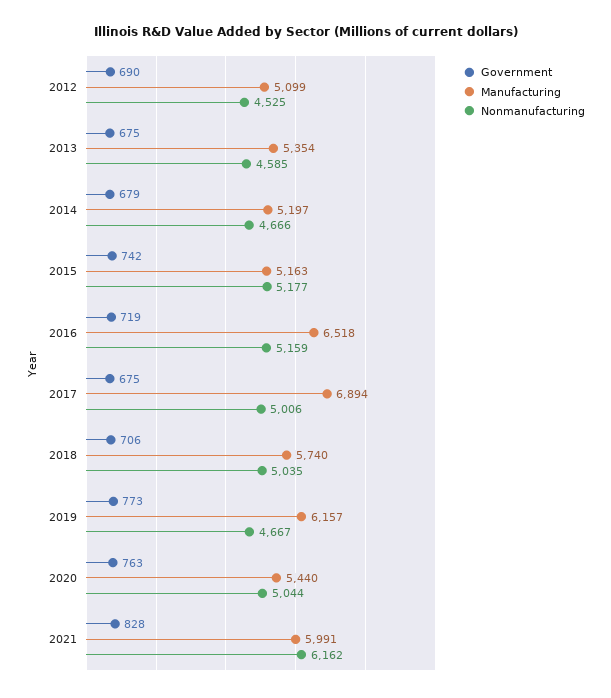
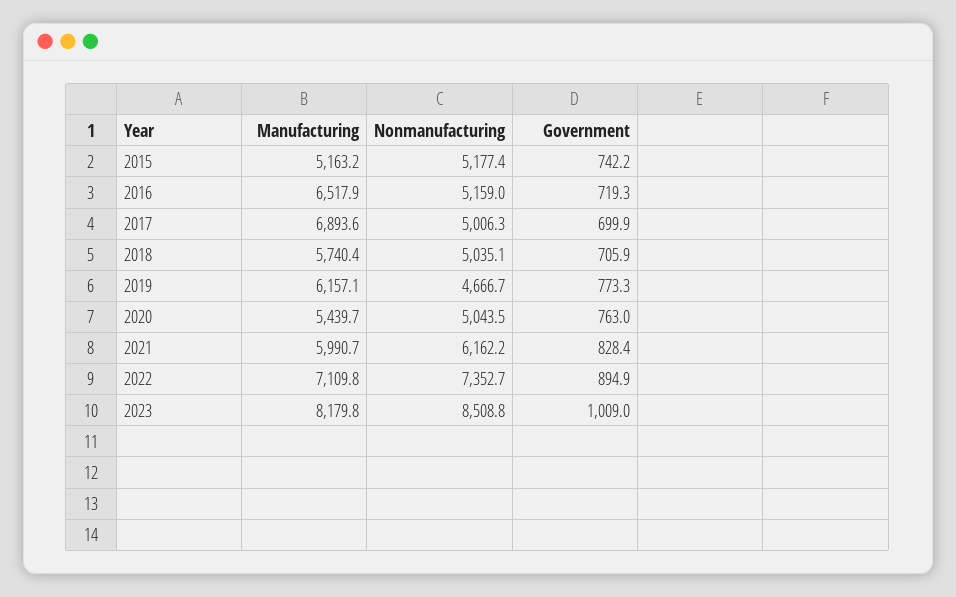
Government, 2012: 690 -> none
Manufacturing, 2012: 5099 -> none
Nonmanufacturing, 2012: 4525 -> none
Government, 2013: 675 -> none
Manufacturing, 2013: 5354 -> none
Nonmanufacturing, 2013: 4585 -> none
Government, 2014: 679 -> none
Manufacturing, 2014: 5197 -> none
Nonmanufacturing, 2014: 4666 -> none
Government, 2017: 675 -> 699.9
Manufacturing, 2022: none -> 7109.8
Nonmanufacturing, 2022: none -> 7352.7
Government, 2022: none -> 894.9
Manufacturing, 2023: none -> 8179.8
Nonmanufacturing, 2023: none -> 8508.8
Government, 2023: none -> 1009

